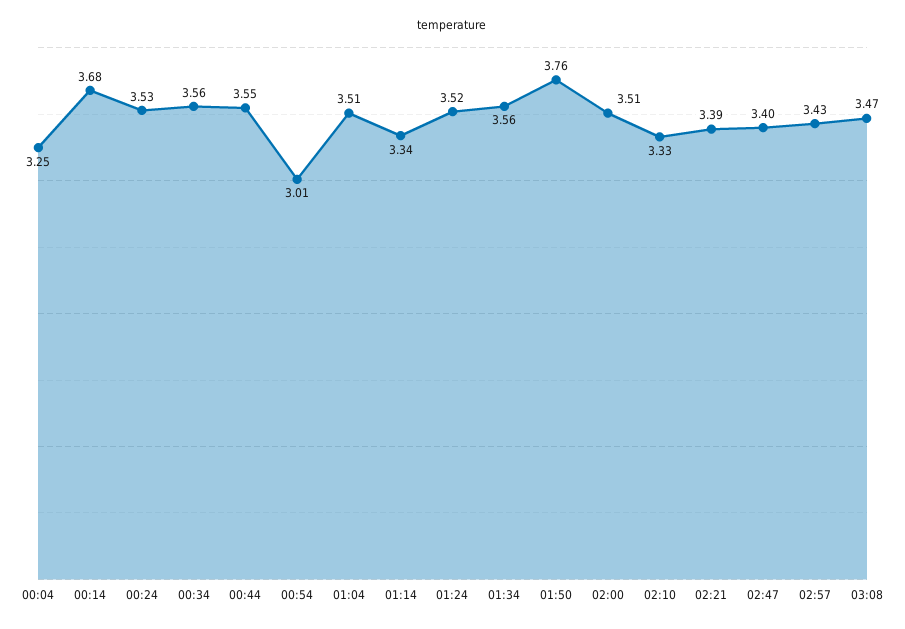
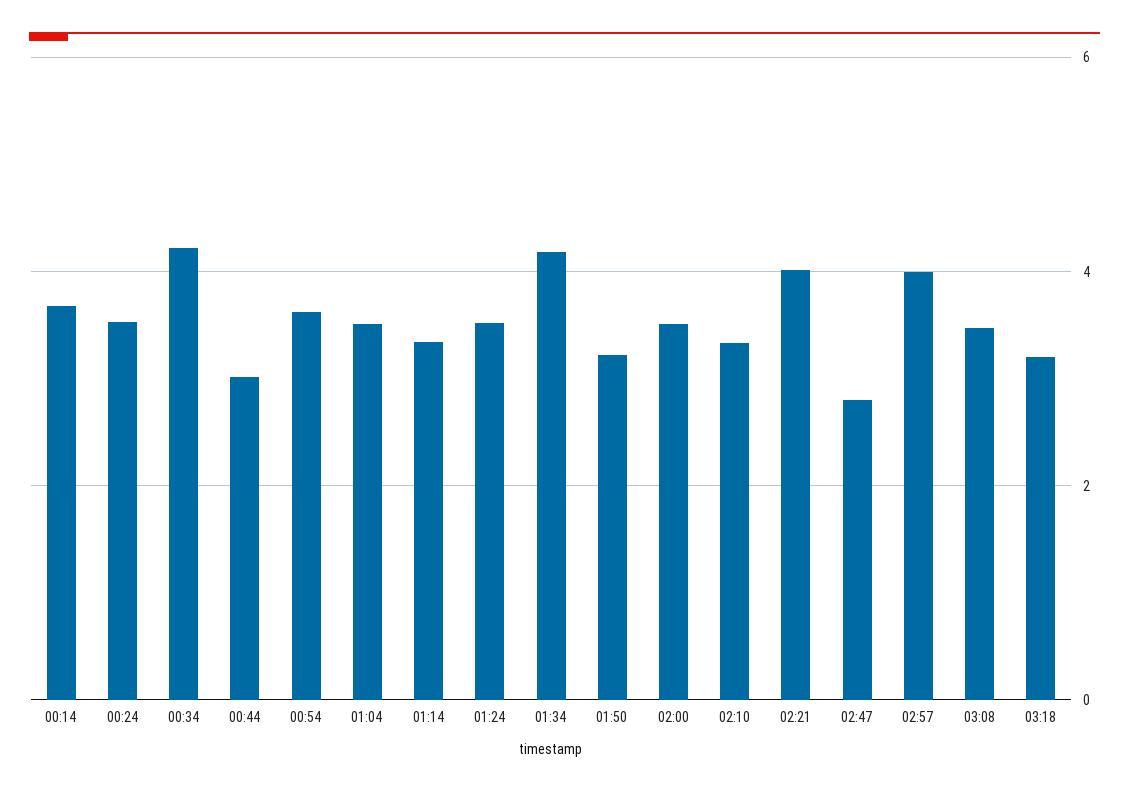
00:04: 3.25 -> none
00:34: 3.56 -> 4.2
00:44: 3.55 -> 3
00:54: 3.01 -> 3.6
01:34: 3.56 -> 4.2
01:50: 3.76 -> 3.2
02:21: 3.39 -> 4
02:47: 3.4 -> 2.8
02:57: 3.43 -> 4
03:18: none -> 3.2

